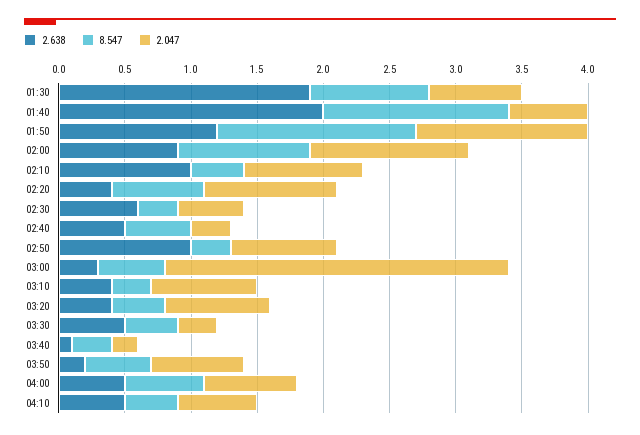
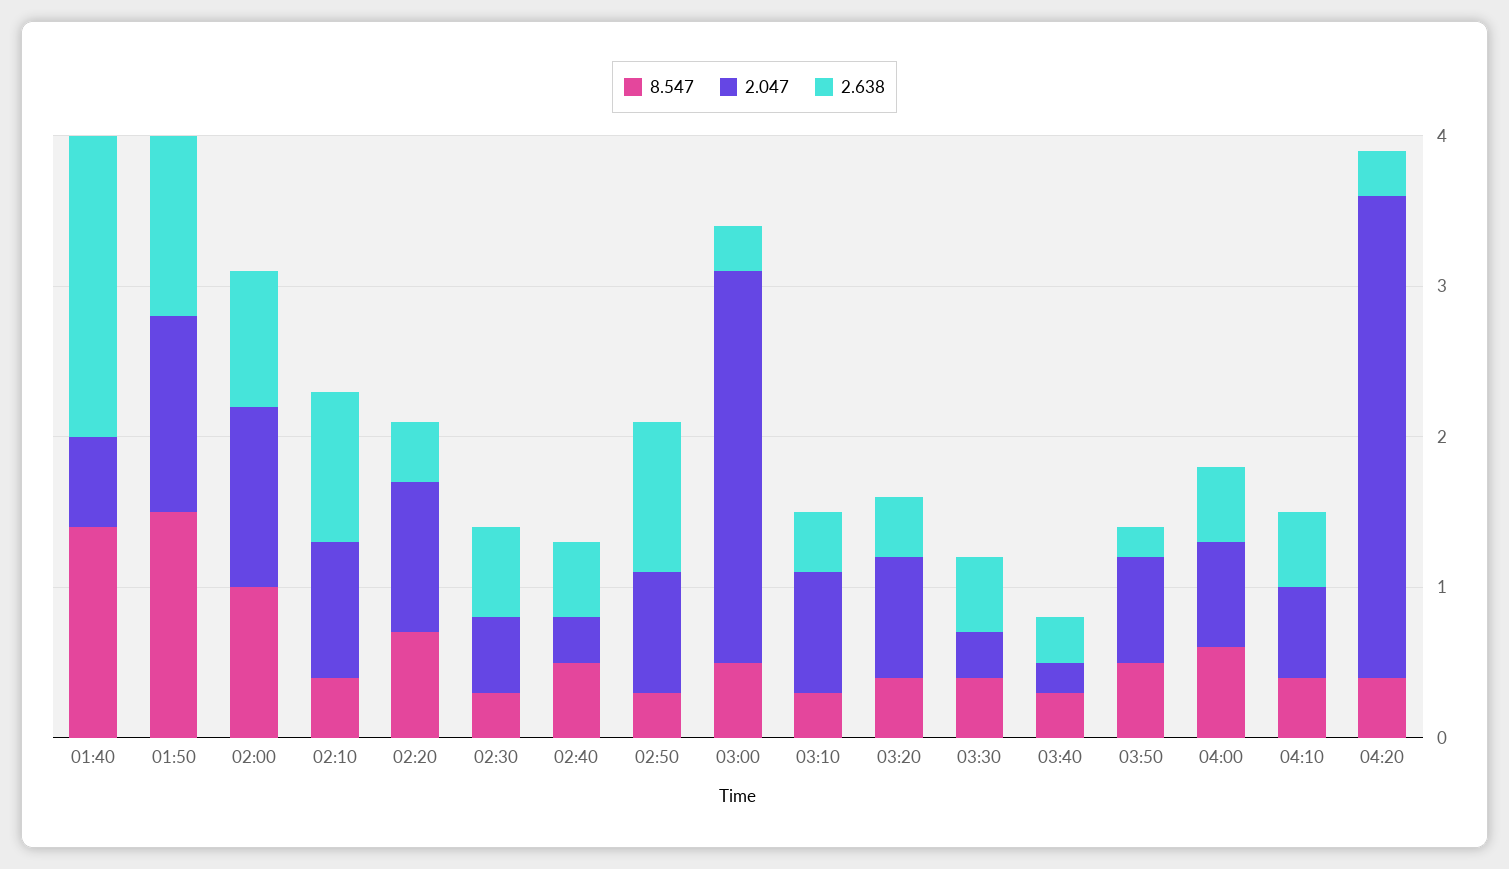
2.638, 01:30: 1.9 -> none
8.547, 01:30: 0.9 -> none
2.047, 01:30: 0.7 -> none
2.638, 03:40: 0.1 -> 0.3
8.547, 04:20: none -> 0.4
2.047, 04:20: none -> 3.2
2.638, 04:20: none -> 0.3

